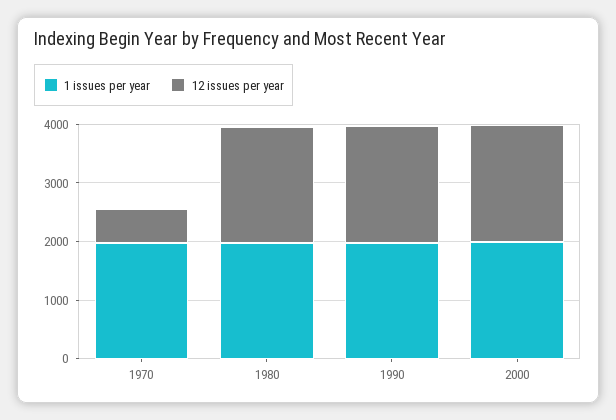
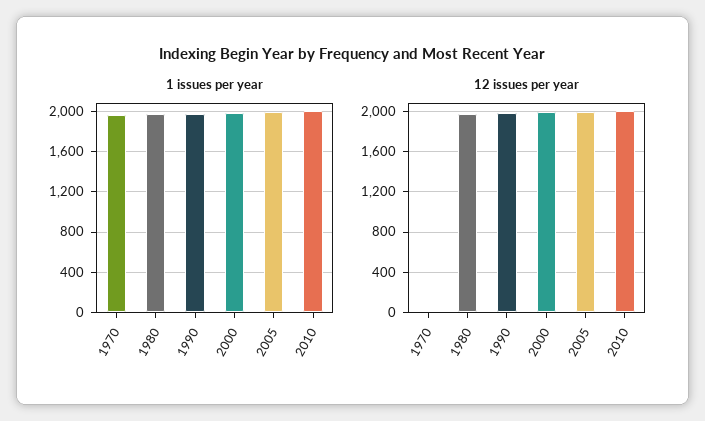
12 issues per year, 1970: 600 -> 0
1 issues per year, 2005: none -> 2000
1 issues per year, 2010: none -> 2000
12 issues per year, 2005: none -> 2000
12 issues per year, 2010: none -> 2000

